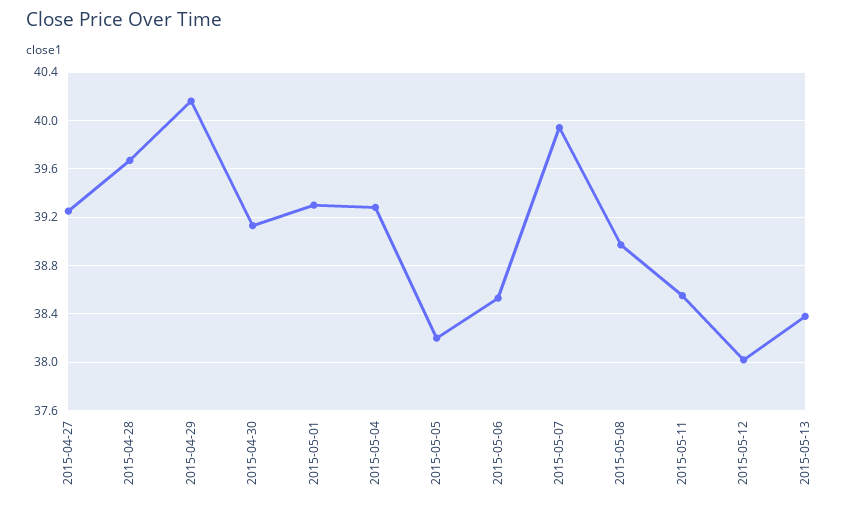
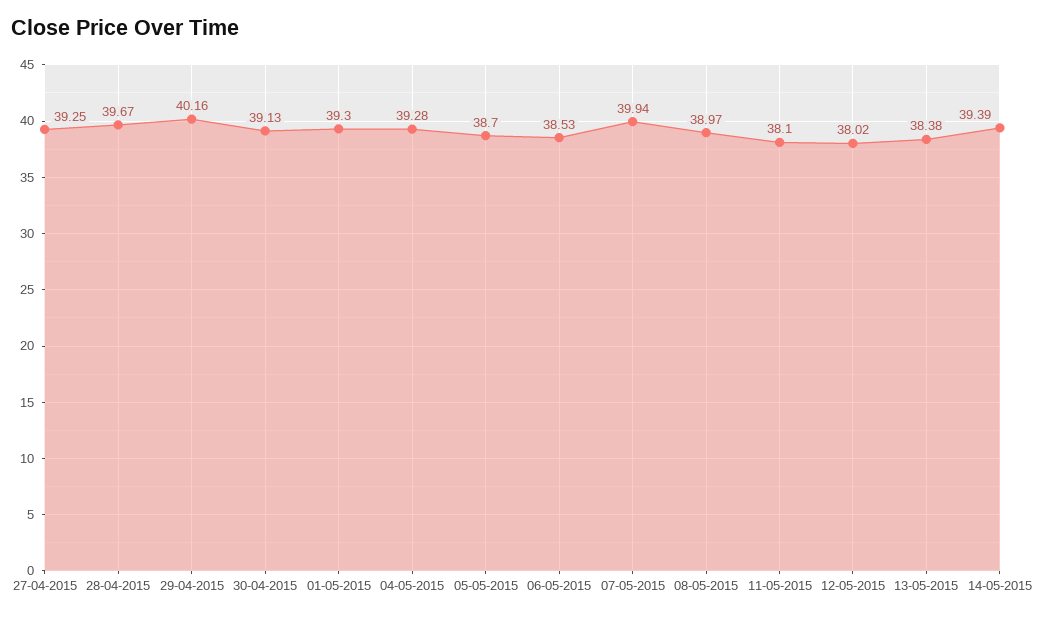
2015-05-05: 38.2 -> 38.7
2015-05-11: 38.55 -> 38.1
14-05-2015: none -> 39.39

